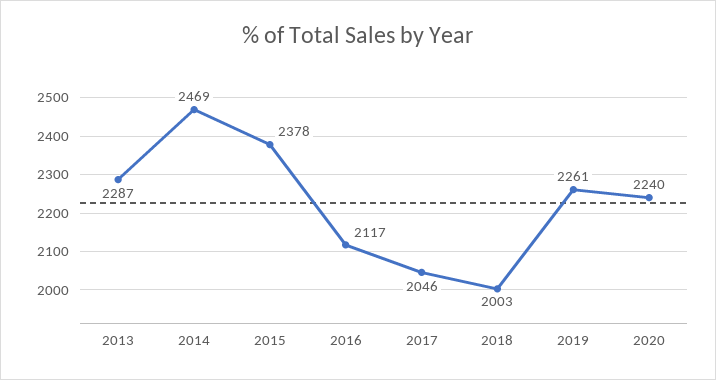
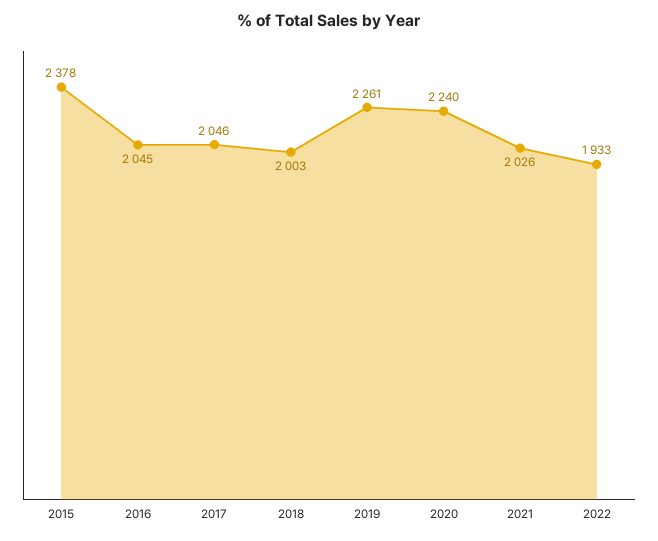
2013: 2287 -> none
2014: 2469 -> none
2016: 2117 -> 2045
2021: none -> 2026
2022: none -> 1933

